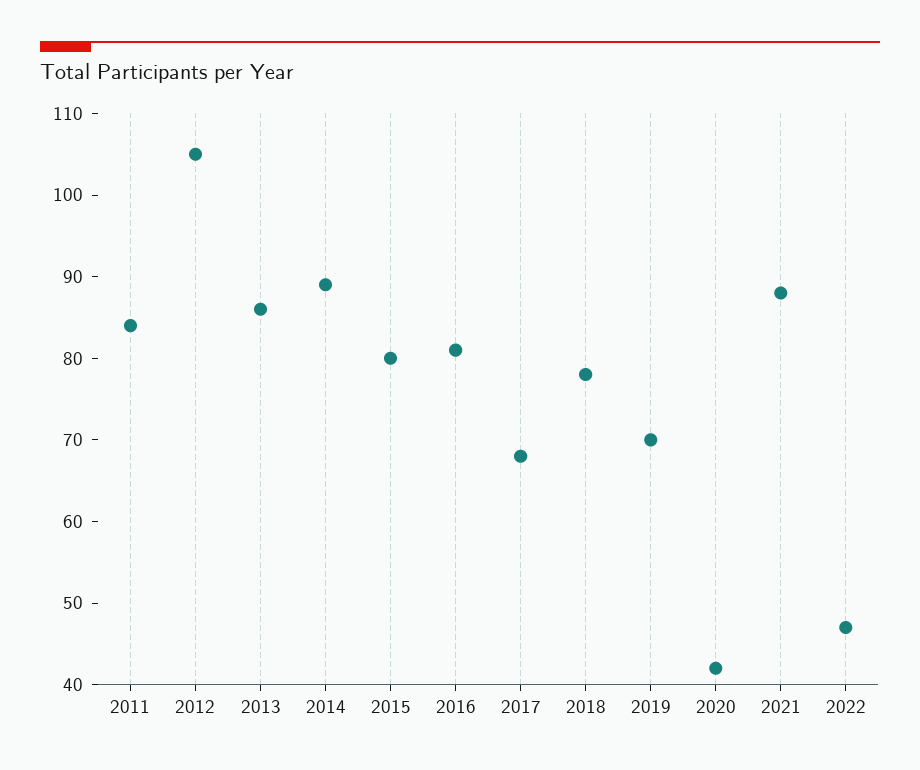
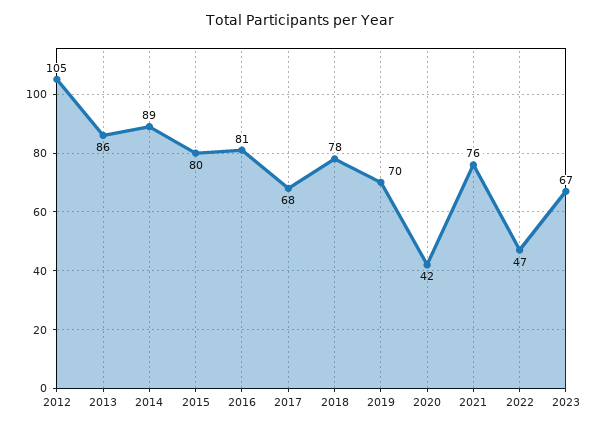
2011: 84 -> none
2021: 88 -> 76
2023: none -> 67

